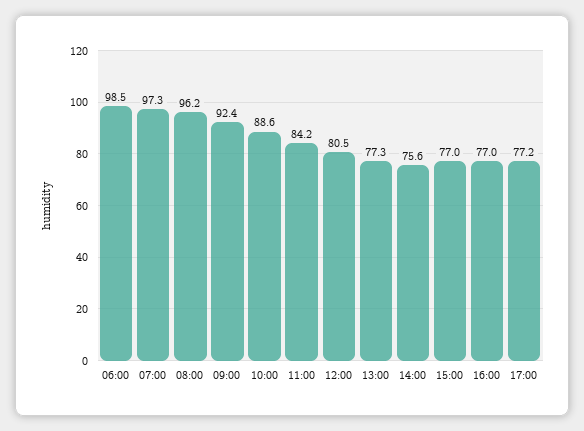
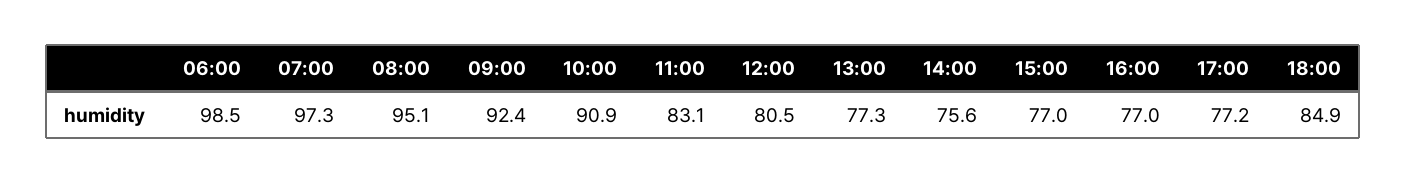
08:00: 96.2 -> 95.1
10:00: 88.6 -> 90.9
11:00: 84.2 -> 83.1
18:00: none -> 84.9

